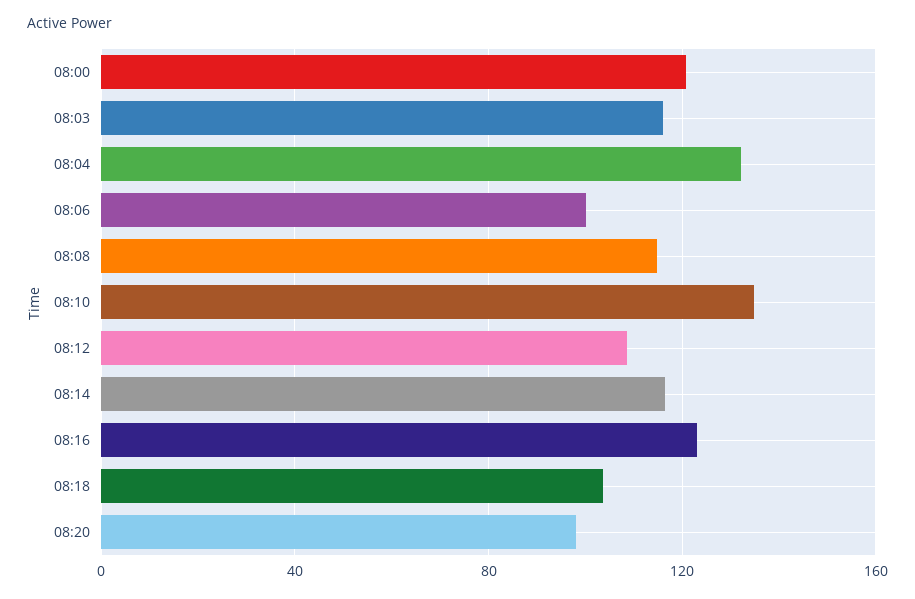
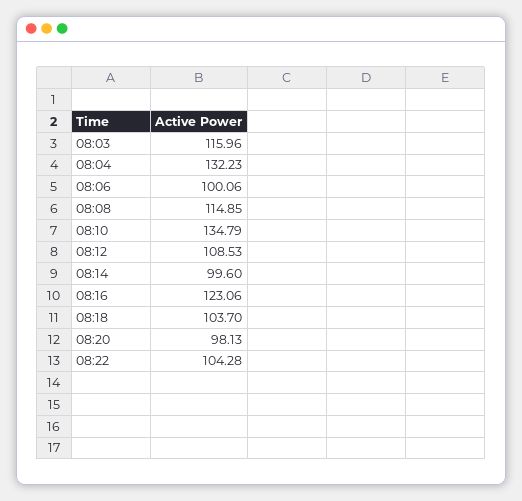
08:00: 120 -> none
08:14: 115 -> 99.6
08:22: none -> 104.28

